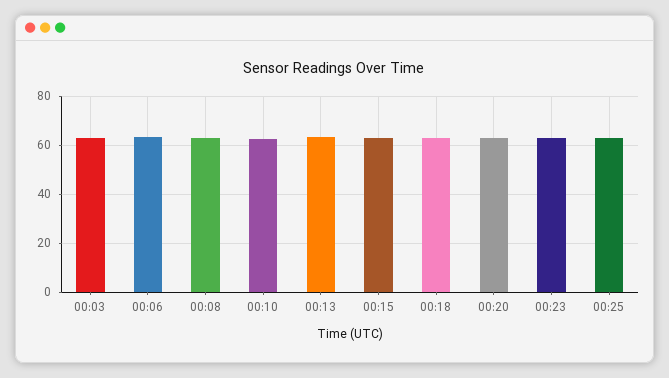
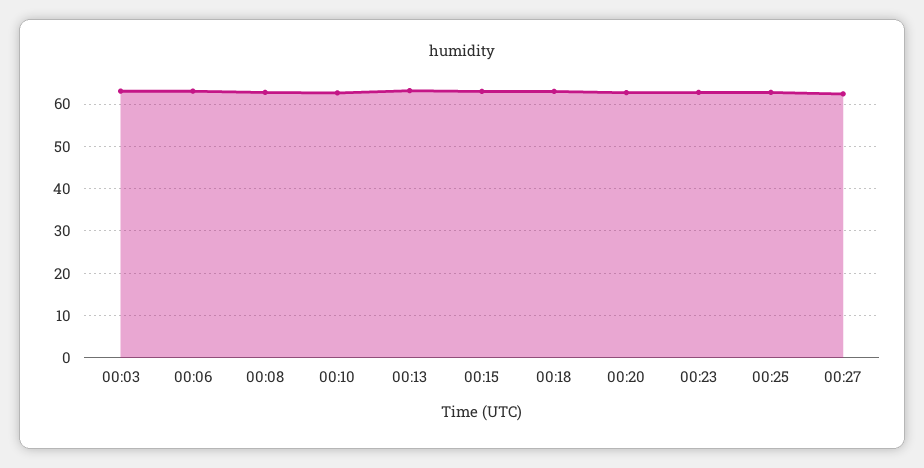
00:27: none -> 62

